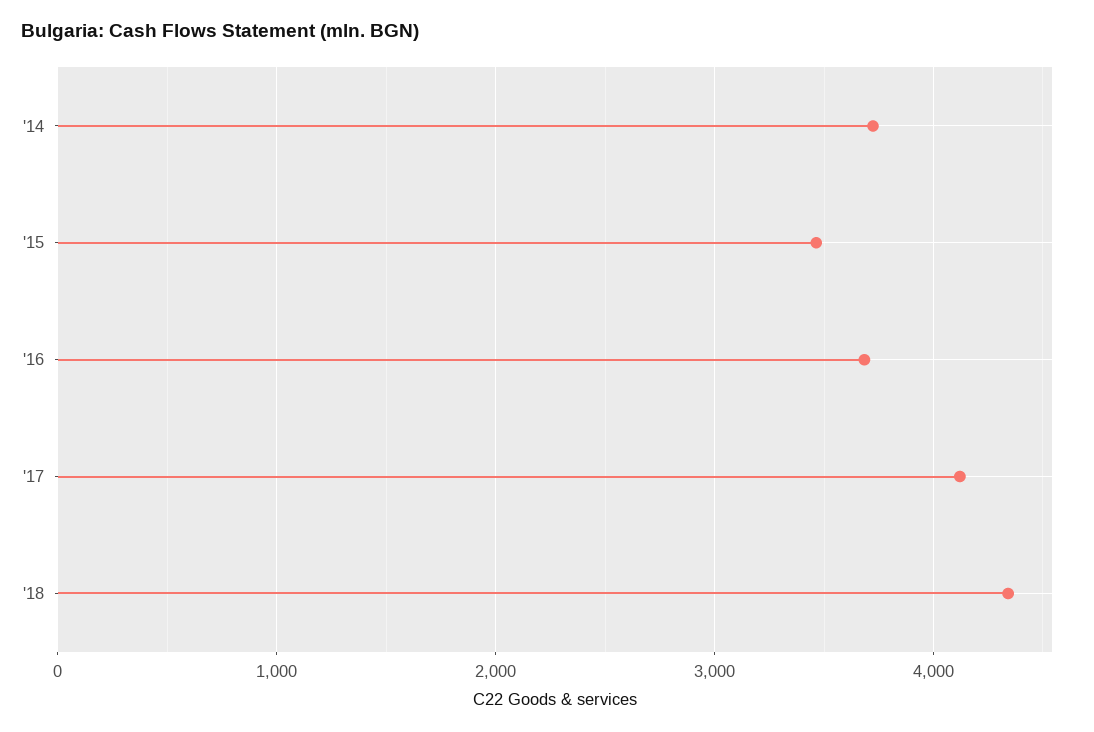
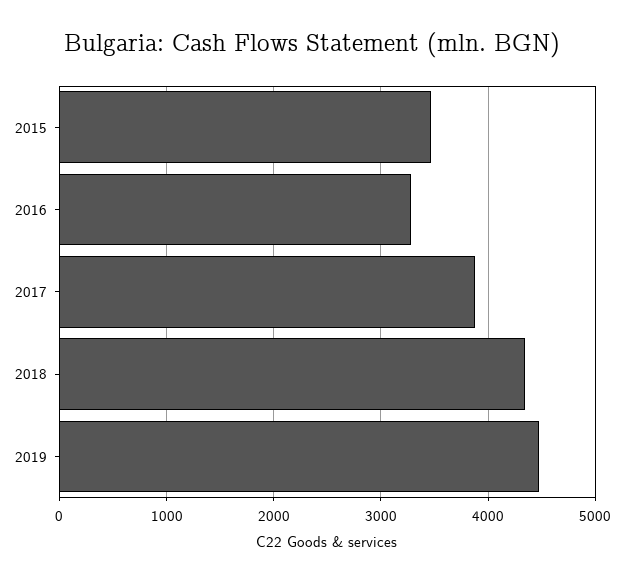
'14: 3700 -> none
'16: 3700 -> 3300
'17: 4100 -> 3900
2019: none -> 4500

